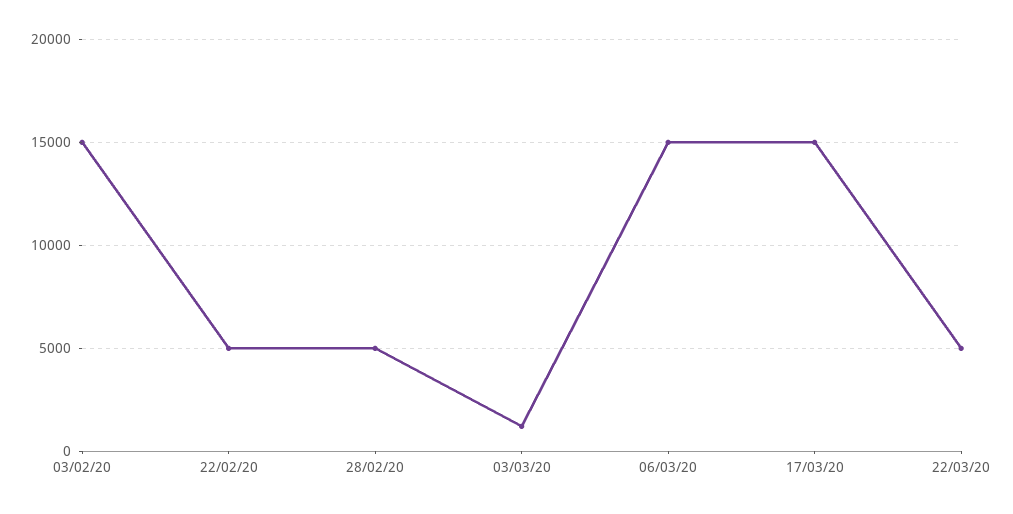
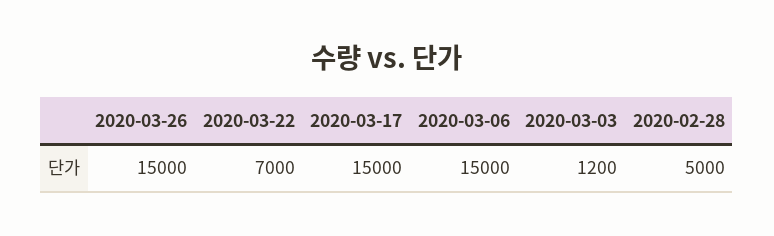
03/02/20: 15000 -> none
22/02/20: 5000 -> none
22/03/20: 5000 -> 7000
2020-03-26: none -> 15000

